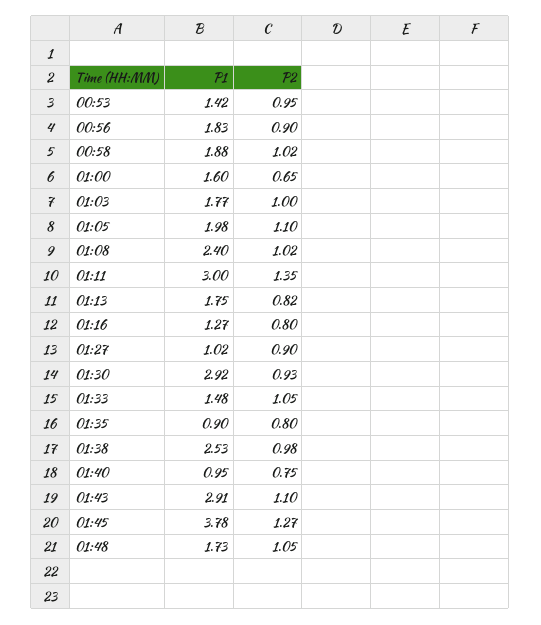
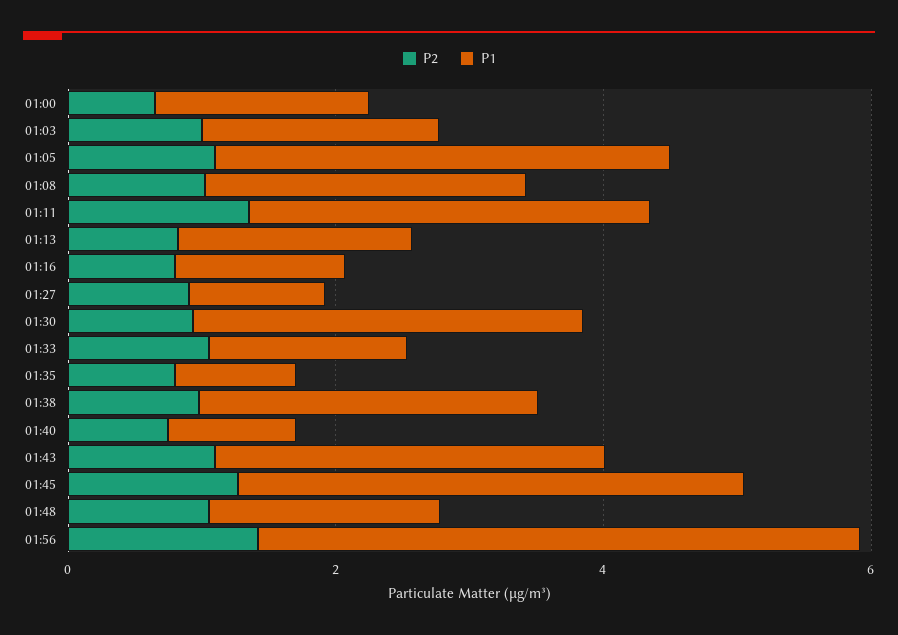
P1, 00:53: 1.42 -> none
P2, 00:53: 0.95 -> none
P1, 00:56: 1.83 -> none
P2, 00:56: 0.9 -> none
P1, 00:58: 1.88 -> none
P2, 00:58: 1.02 -> none
P1, 01:05: 1.98 -> 3.5
P2, 01:56: none -> 1.5
P1, 01:56: none -> 4.5

